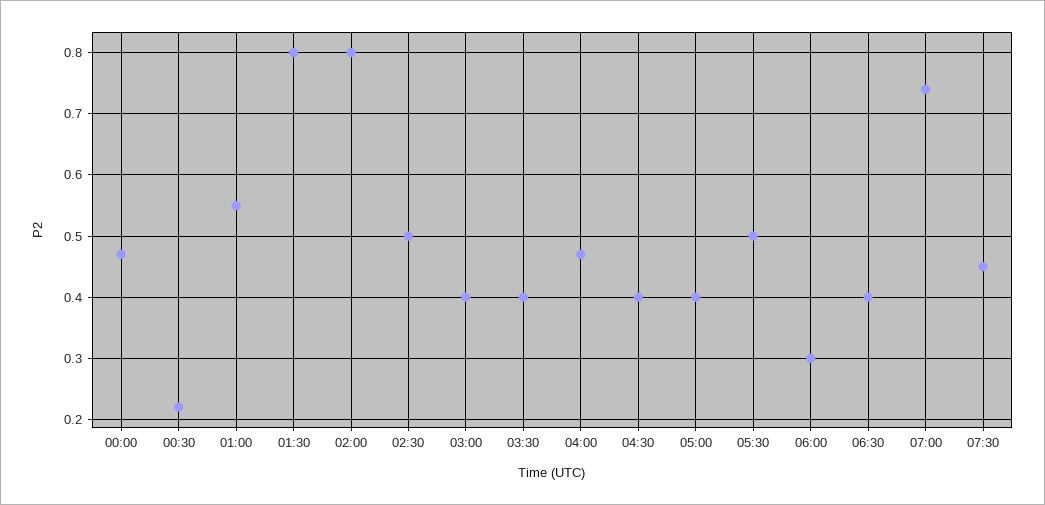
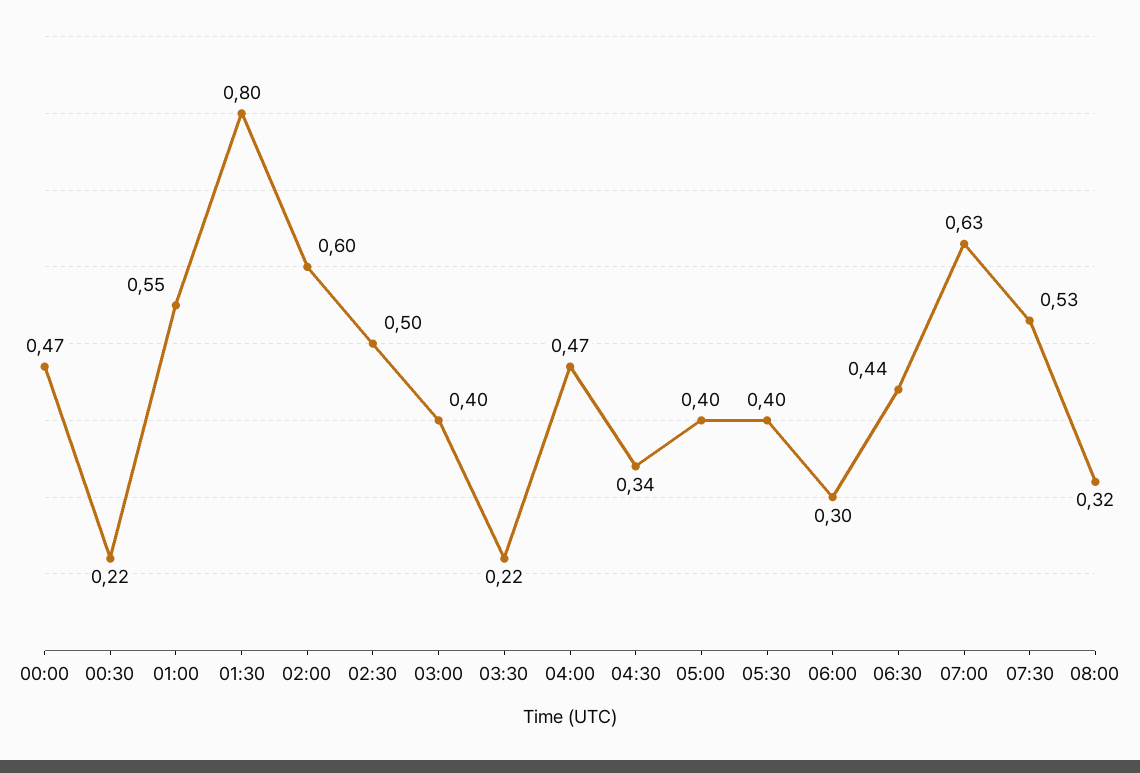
02:00: 0.8 -> 0.6
03:30: 0.4 -> 0.22
04:30: 0.4 -> 0.34
05:30: 0.5 -> 0.4
06:30: 0.4 -> 0.44
07:00: 0.74 -> 0.63
07:30: 0.45 -> 0.53
08:00: none -> 0.32

